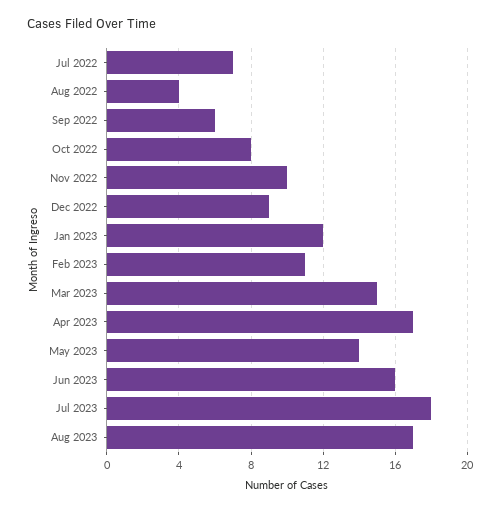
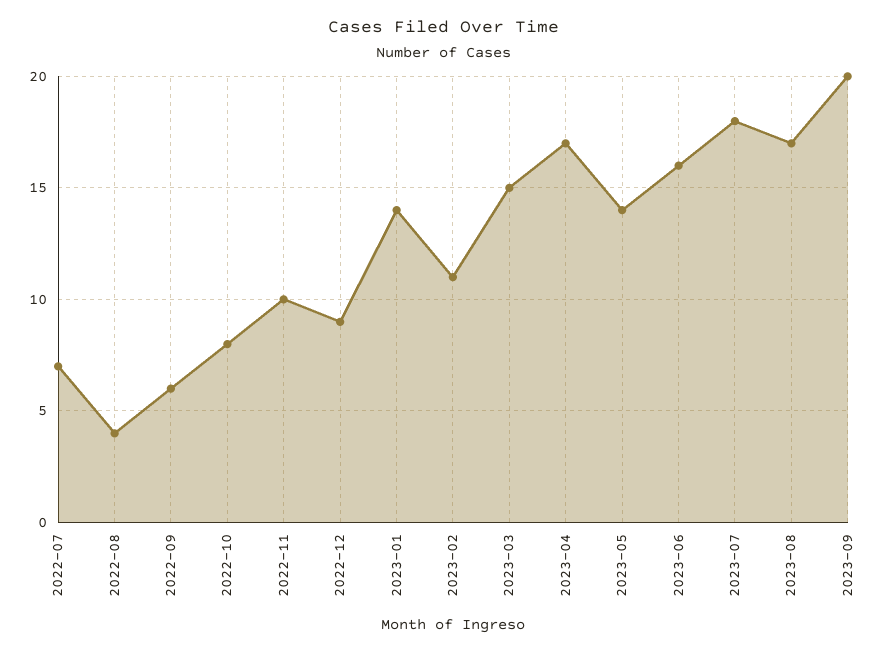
Jan 2023: 12 -> 14
2023-09: none -> 20

